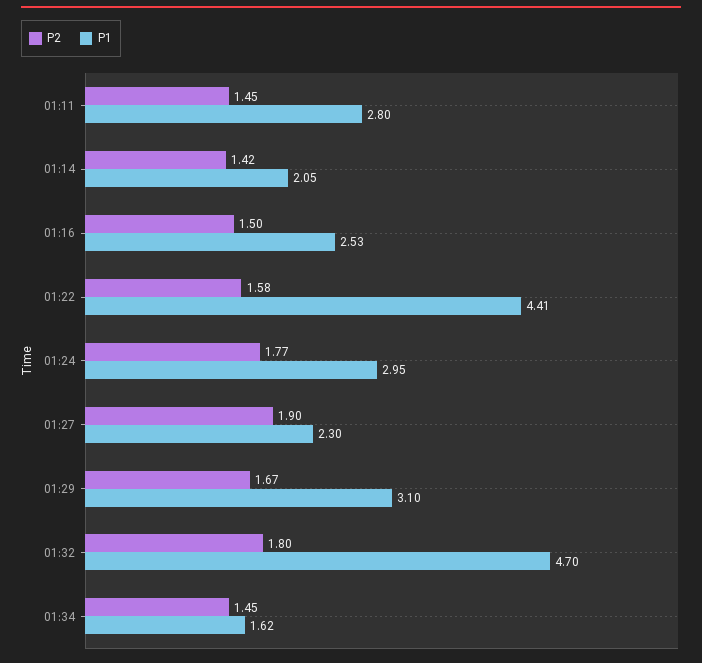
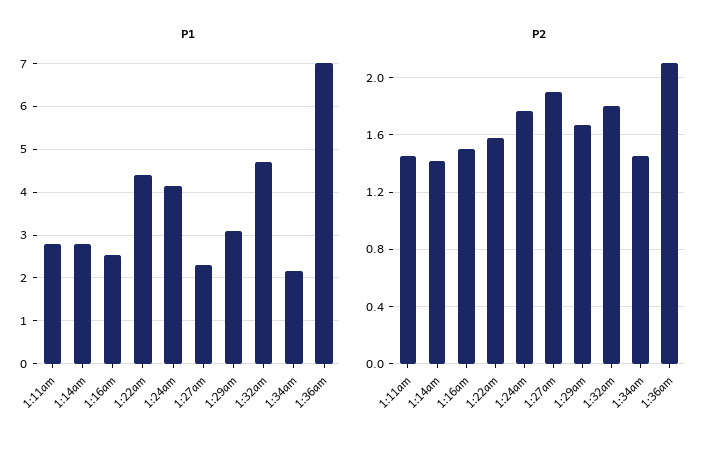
P1, 01:14: 2.05 -> 2.8
P1, 01:24: 2.95 -> 4.2
P1, 01:34: 1.62 -> 2.2
P1, 1:36am: none -> 7
P2, 1:36am: none -> 2.1

